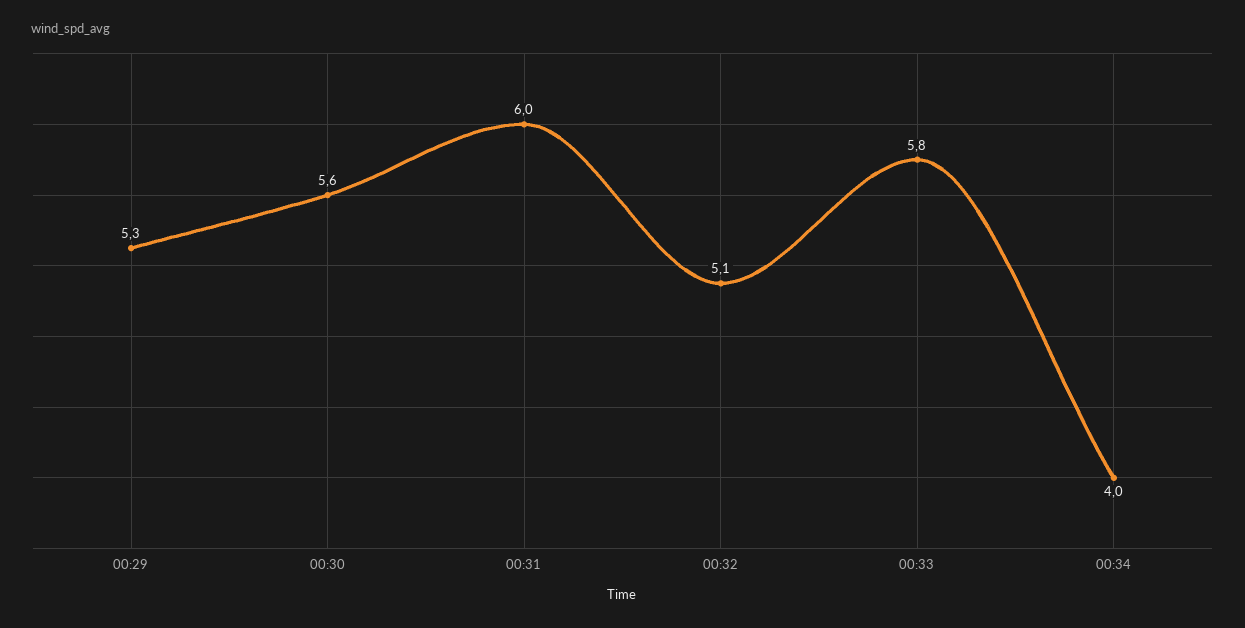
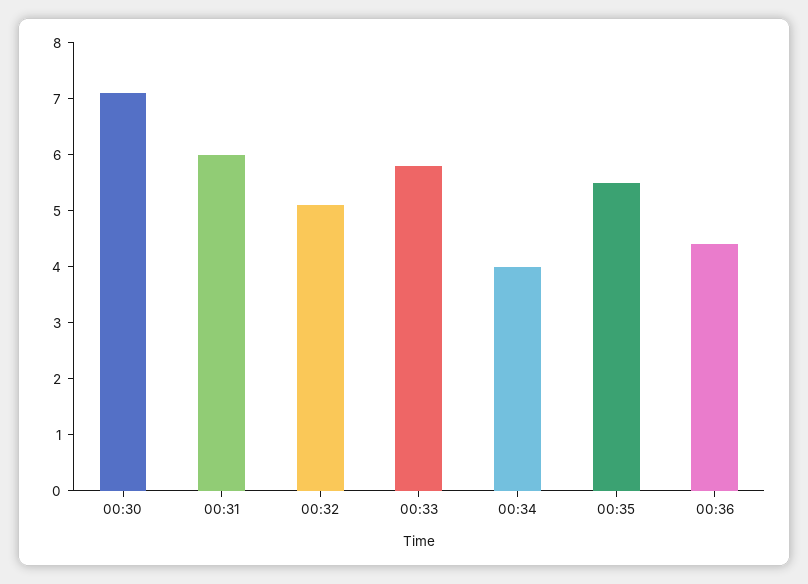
00:29: 5.3 -> none
00:30: 5.6 -> 7
00:35: none -> 5.5
00:36: none -> 4.5

